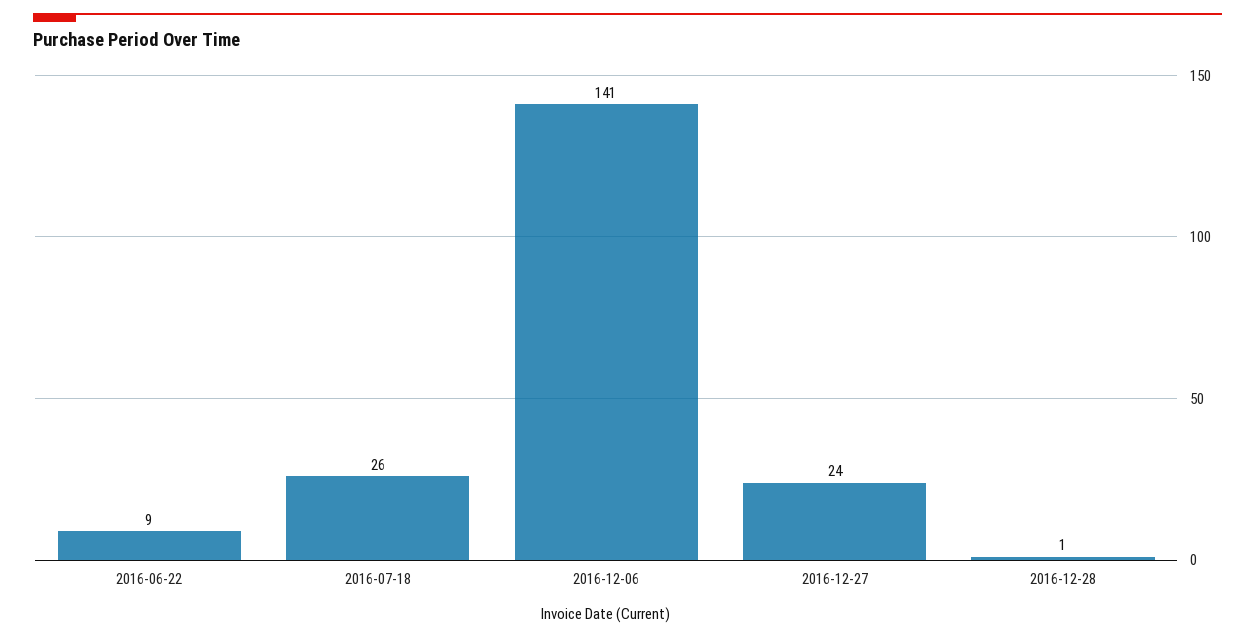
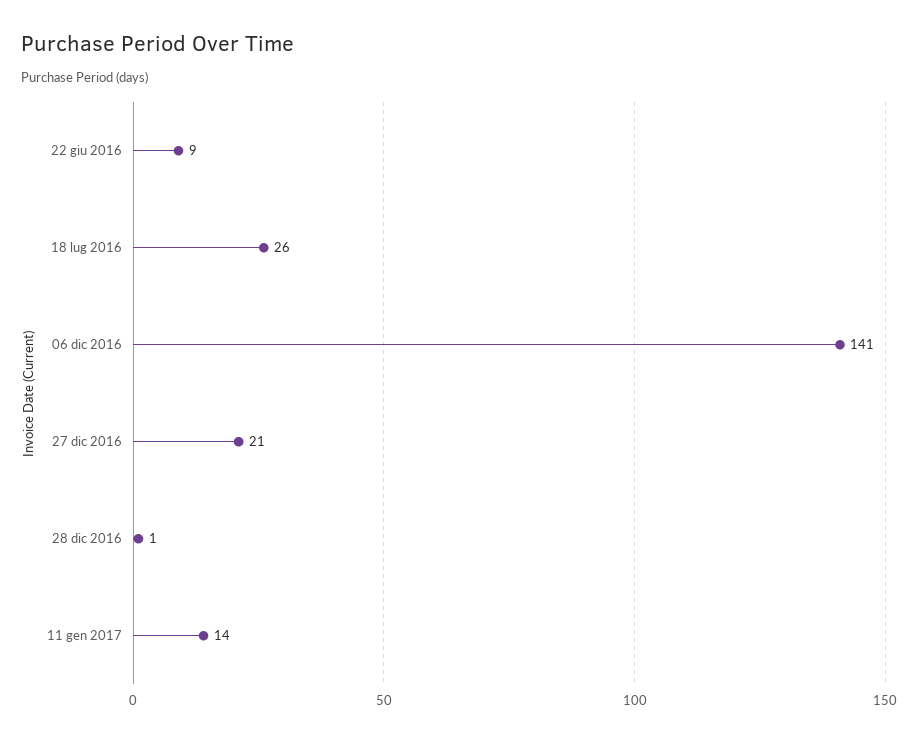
2016-12-27: 24 -> 21
11 gen 2017: none -> 14

